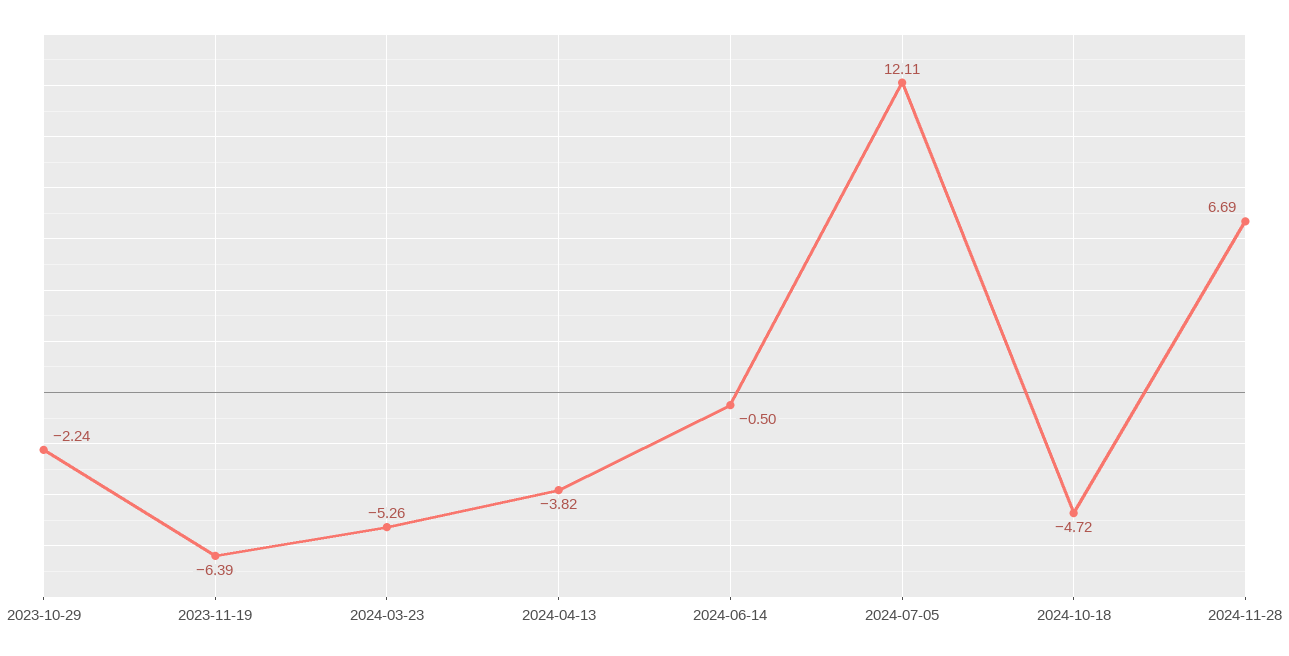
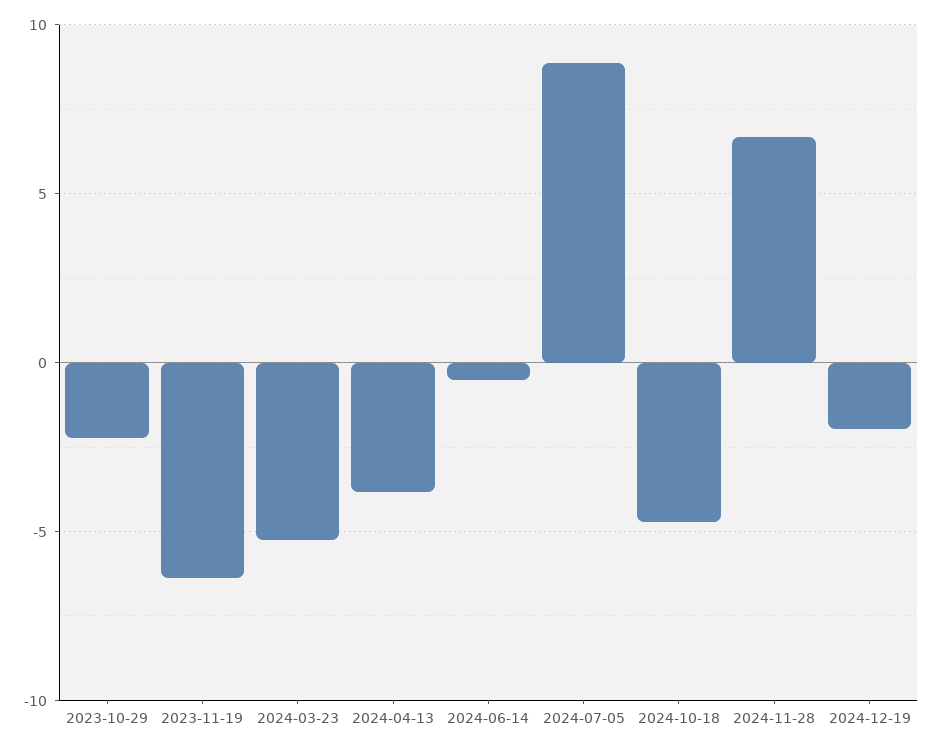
2024-07-05: 12.11 -> 9
2024-12-19: none -> -2

